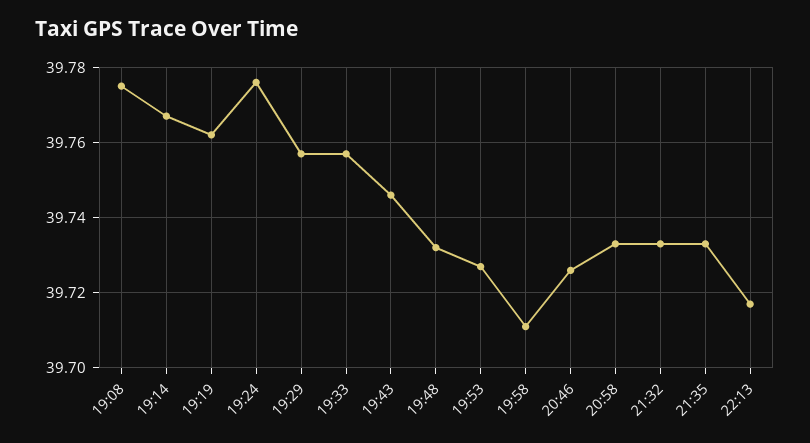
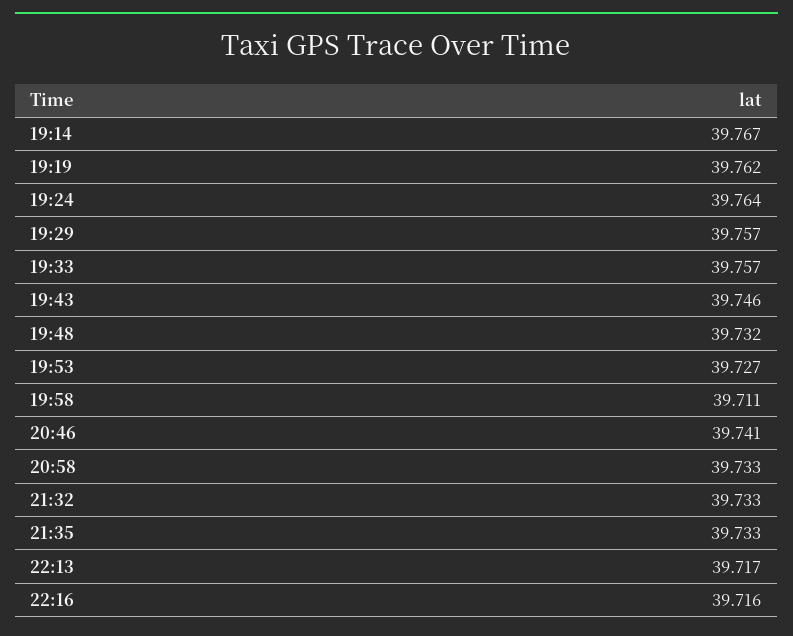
19:08: 39.775 -> none
19:24: 39.775 -> 39.764
20:46: 39.725 -> 39.741
22:16: none -> 39.716

